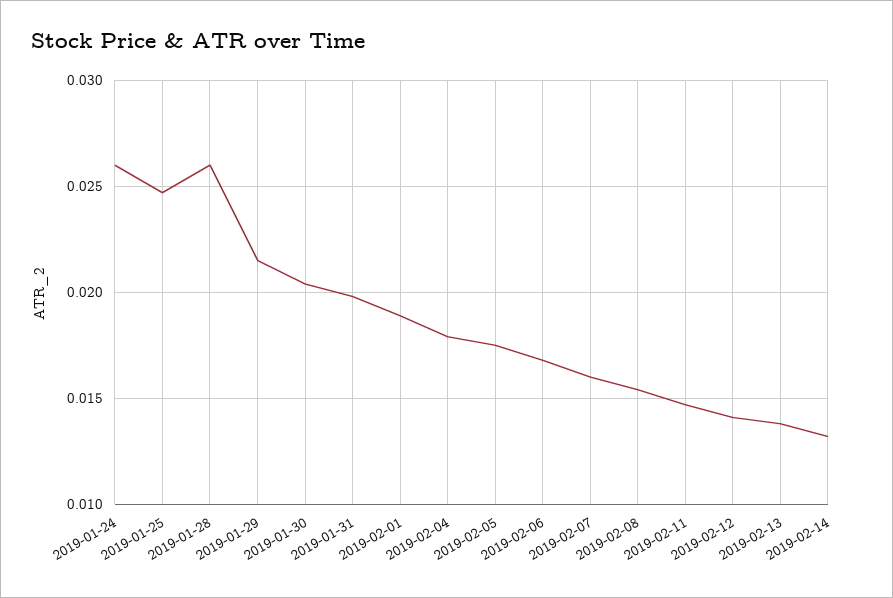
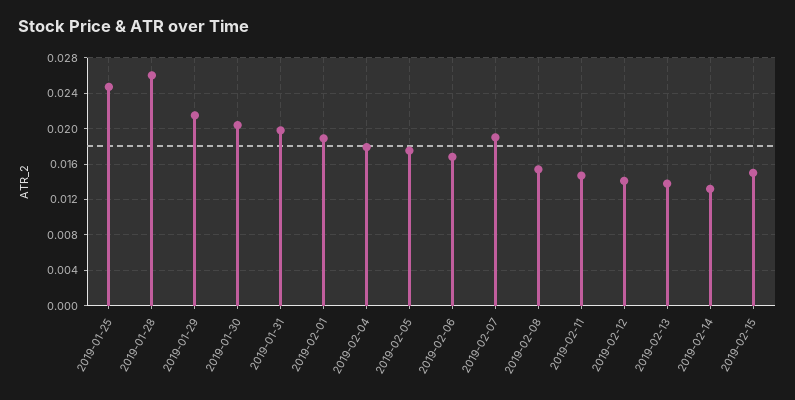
2019-01-24: 0.026 -> none
2019-02-07: 0.016 -> 0.019
2019-02-15: none -> 0.015

